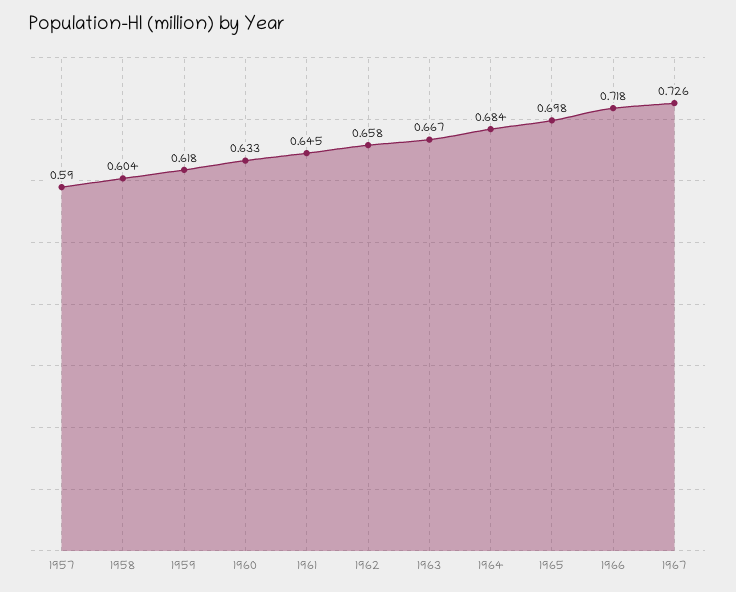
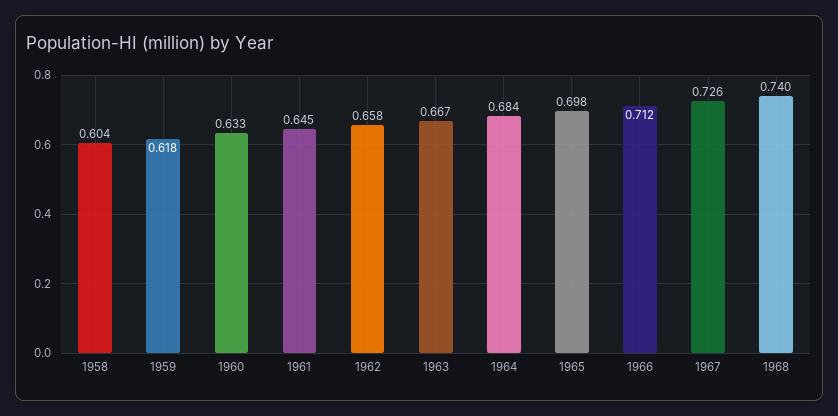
1957: 0.59 -> none
1966: 0.718 -> 0.712
1968: none -> 0.74

